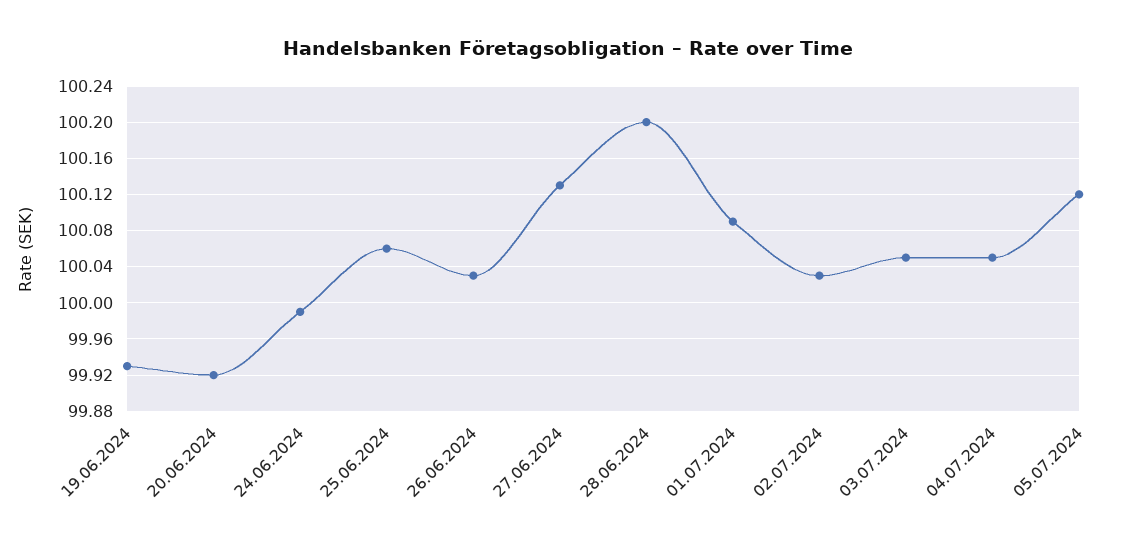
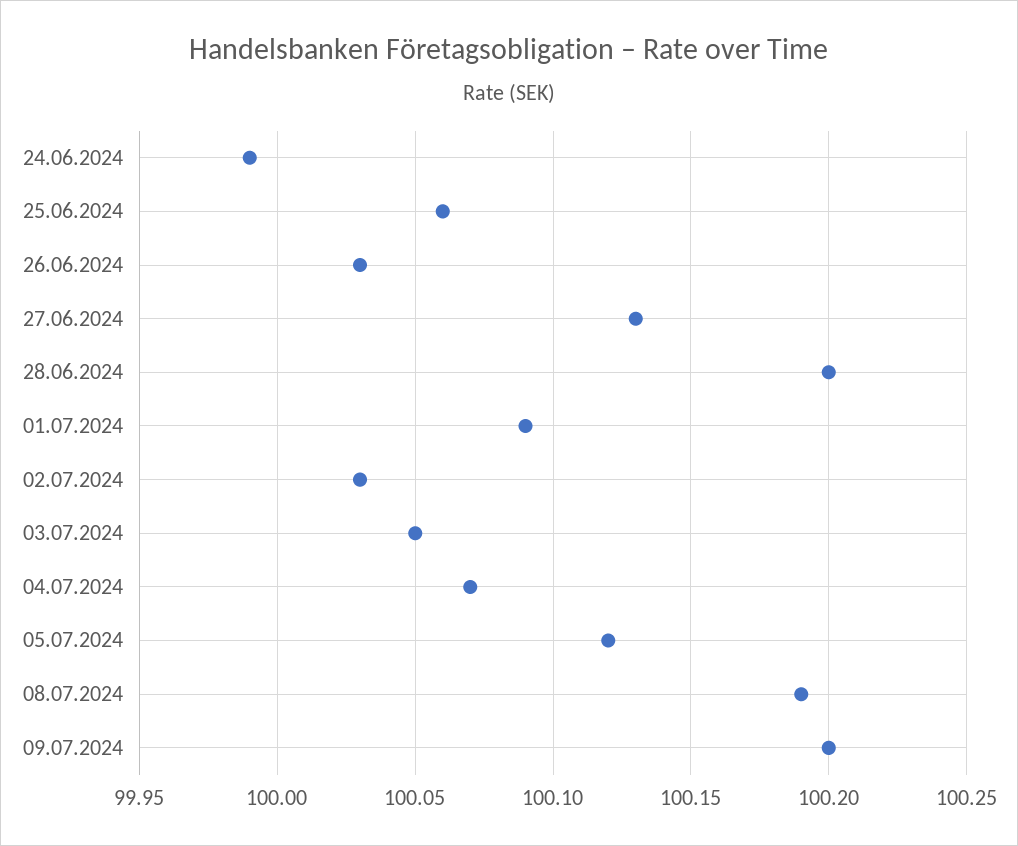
19.06.2024: 99.93 -> none
20.06.2024: 99.92 -> none
04.07.2024: 100.05 -> 100.07
08.07.2024: none -> 100.19
09.07.2024: none -> 100.2

